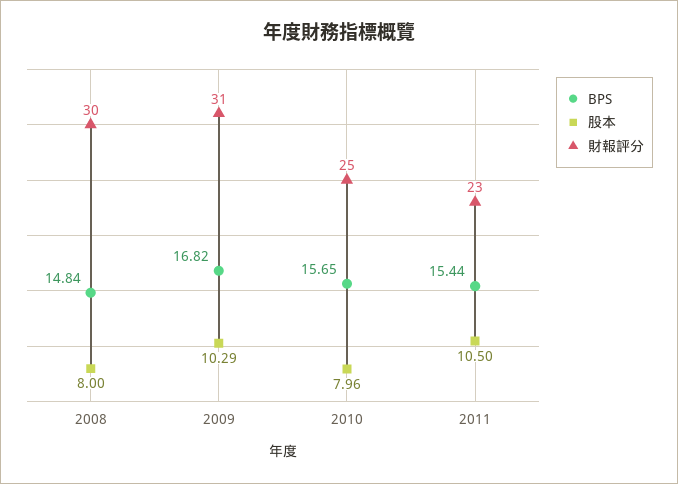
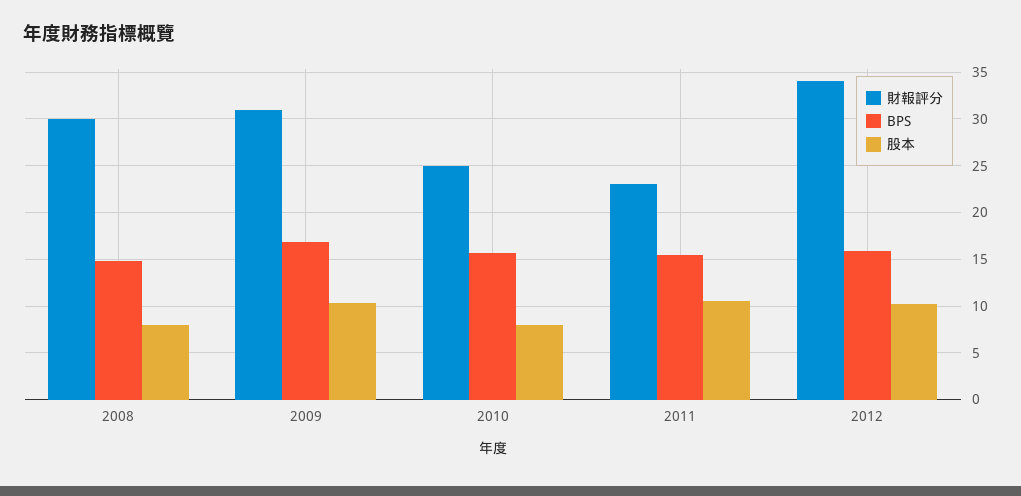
財報評分, 2012: none -> 34
BPS, 2012: none -> 16
股本, 2012: none -> 10

